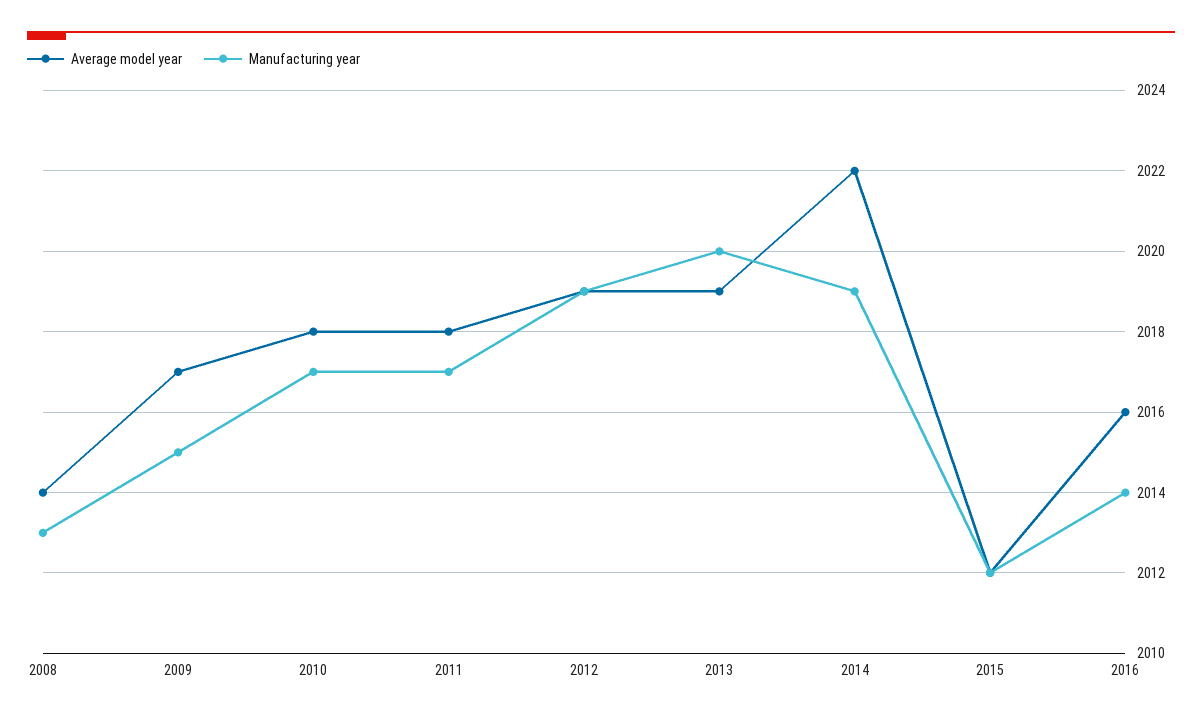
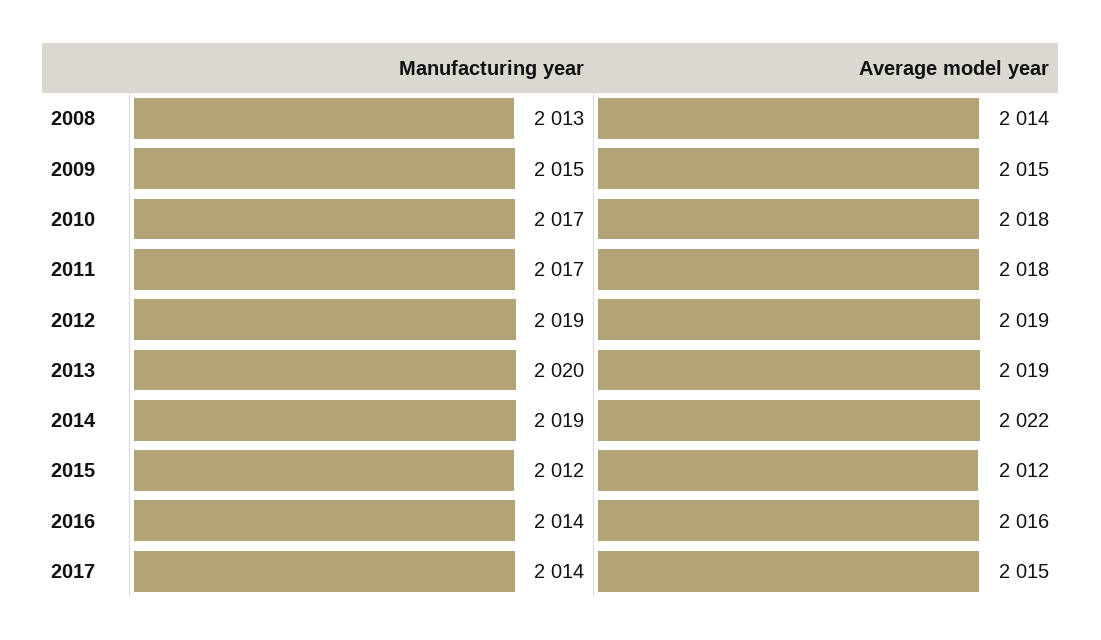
Average model year, 2009: 2017 -> 2015
Manufacturing year, 2017: none -> 2014
Average model year, 2017: none -> 2015

